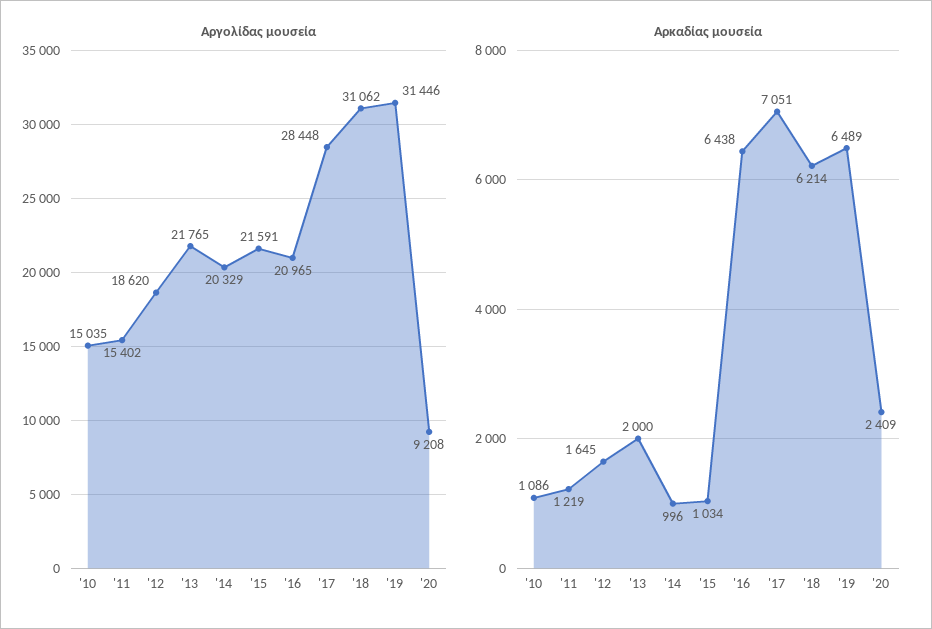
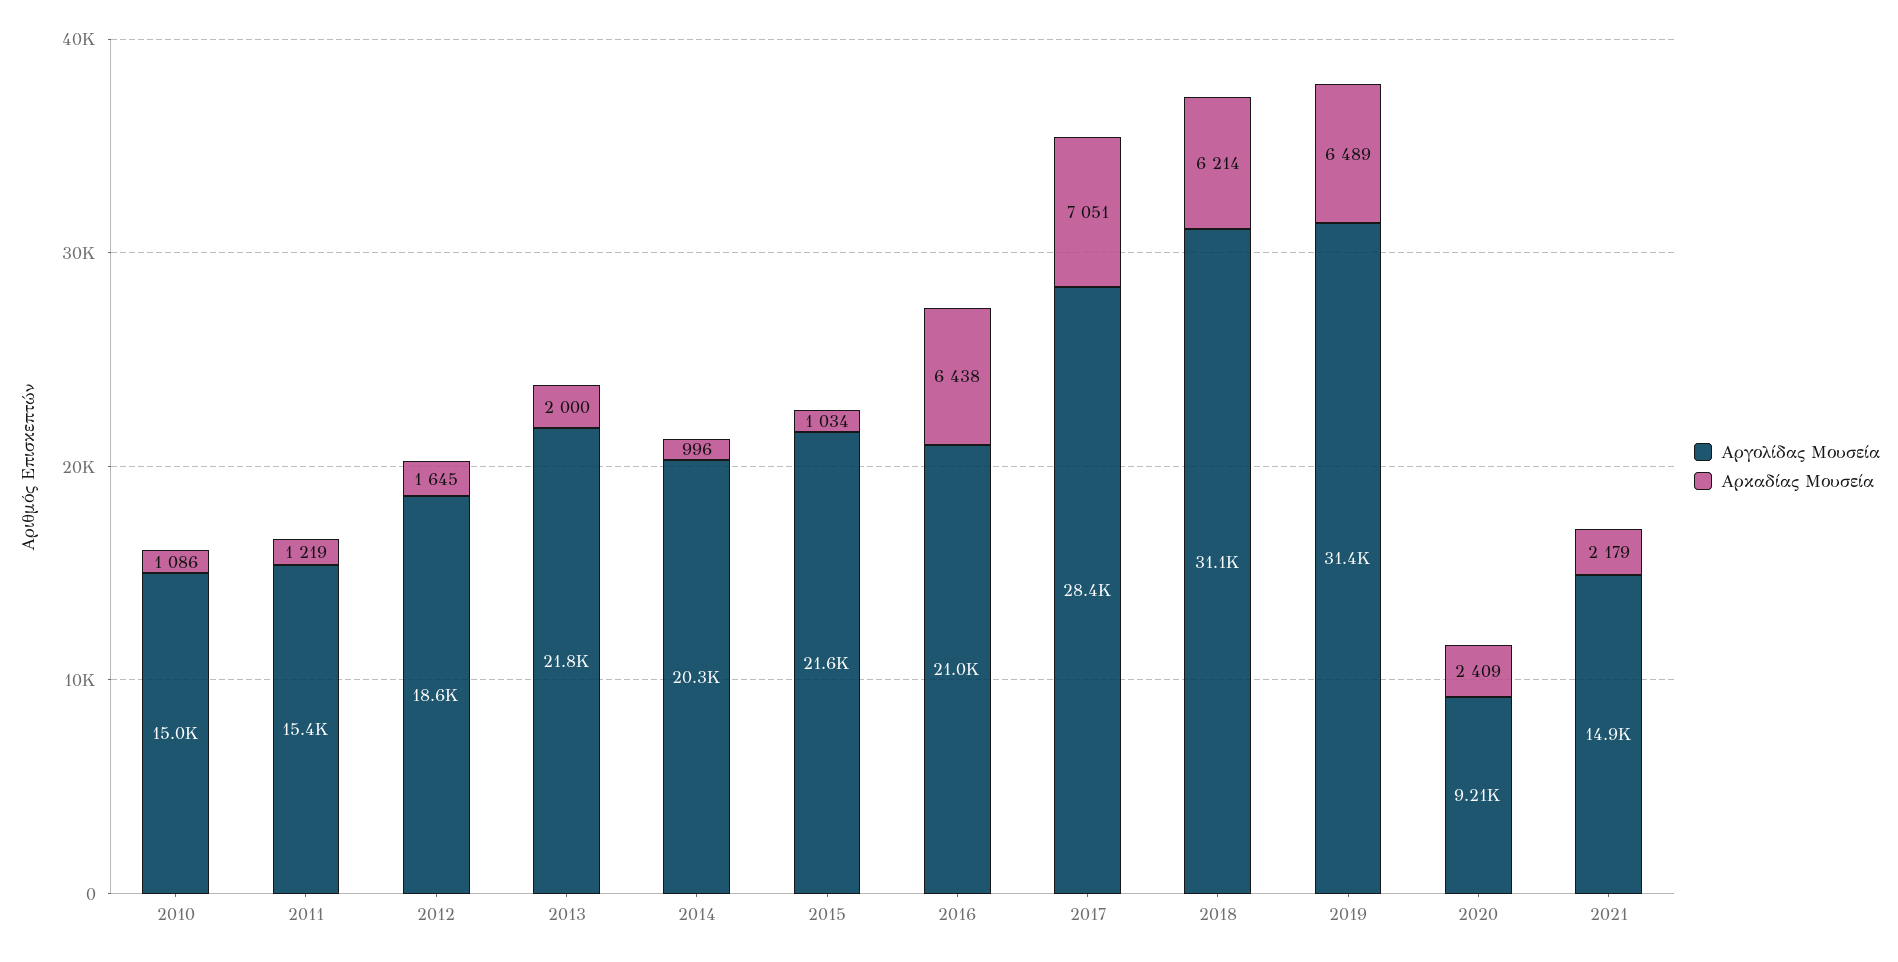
Αργολίδας μουσεία, 2021: none -> 14900
Αρκαδίας μουσεία, 2021: none -> 2179

